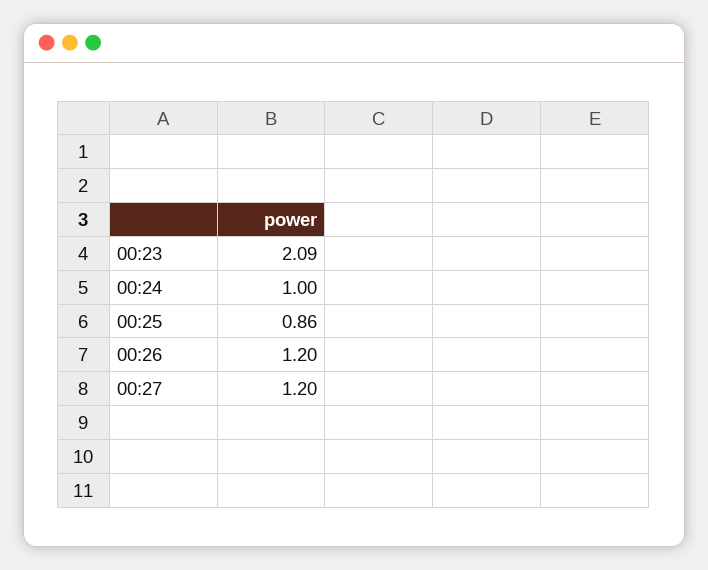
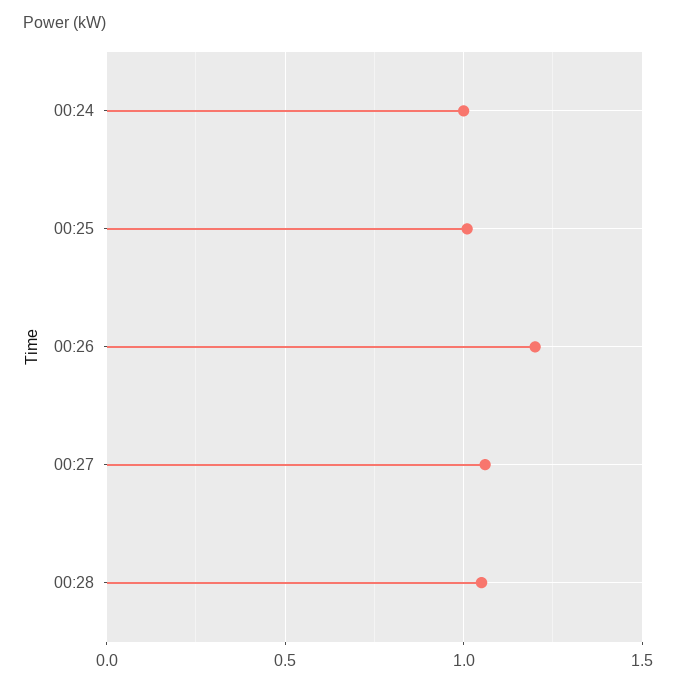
00:23: 2.09 -> none
00:25: 0.86 -> 1
00:27: 1.2 -> 1.05
00:28: none -> 1.05

